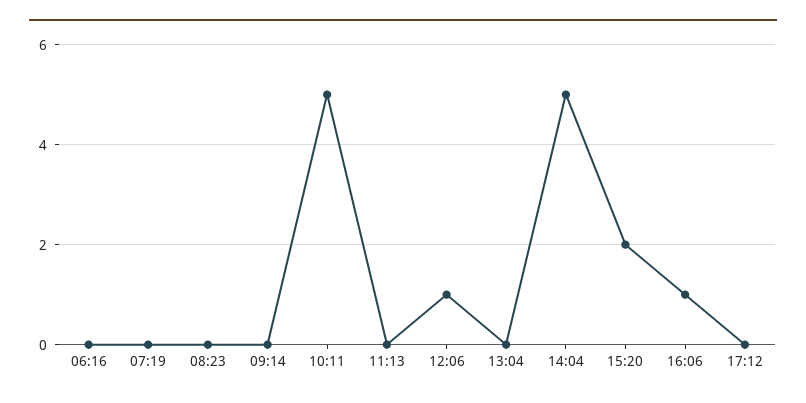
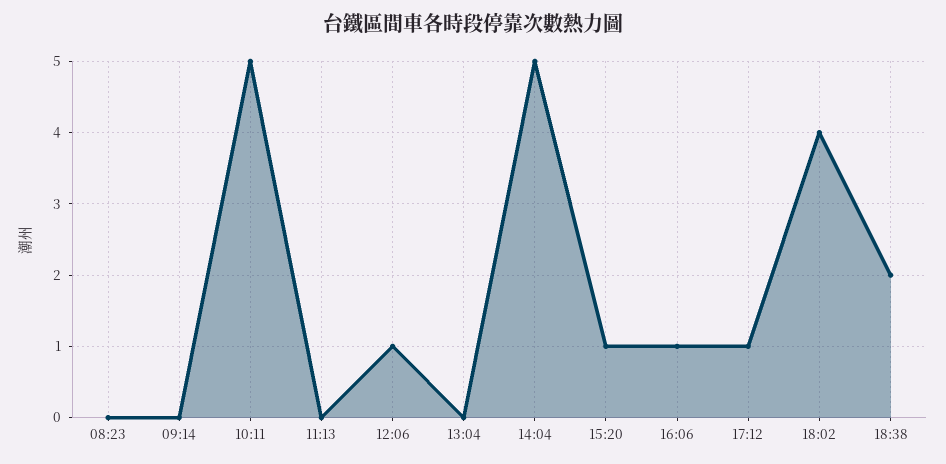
06:16: 0 -> none
07:19: 0 -> none
15:20: 2 -> 1
17:12: 0 -> 1
18:02: none -> 4
18:38: none -> 2

